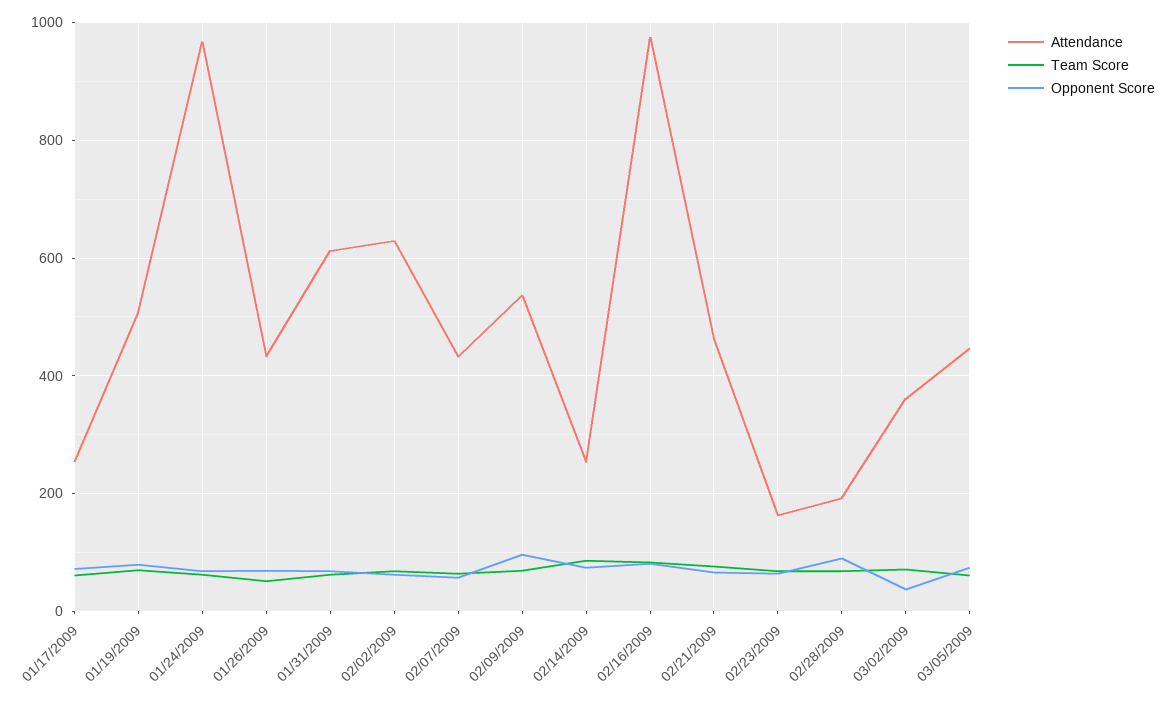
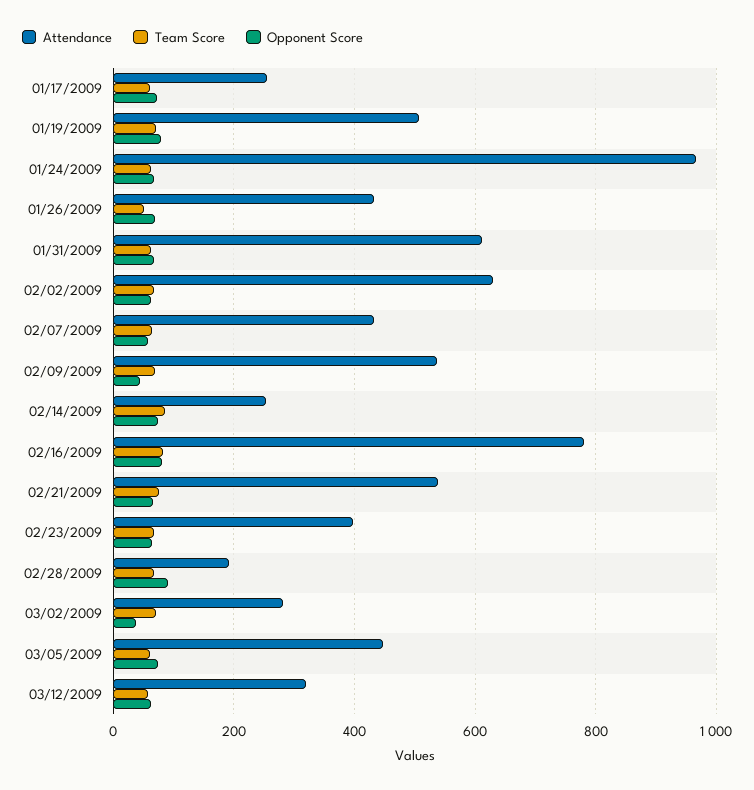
Opponent Score, 02/09/2009: 100 -> 40
Attendance, 02/16/2009: 980 -> 780
Attendance, 02/21/2009: 460 -> 540
Attendance, 02/23/2009: 160 -> 400
Attendance, 03/02/2009: 360 -> 280
Attendance, 03/12/2009: none -> 320
Team Score, 03/12/2009: none -> 60
Opponent Score, 03/12/2009: none -> 60

